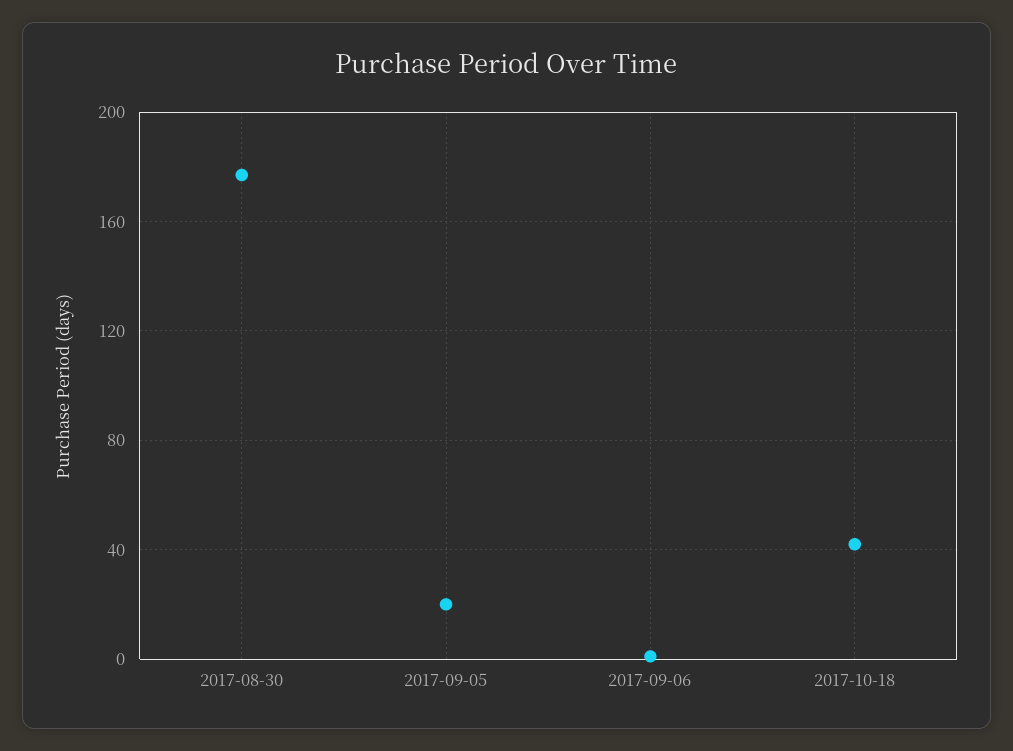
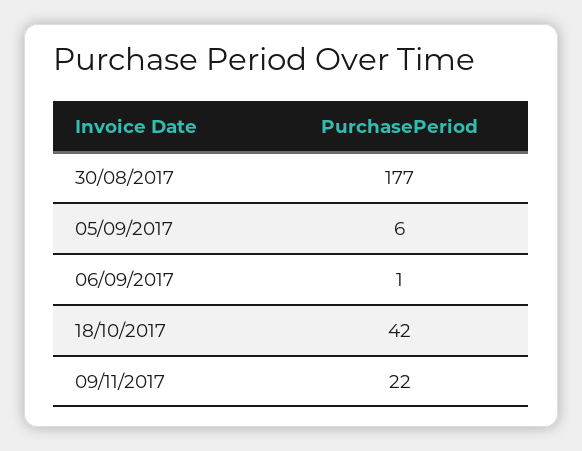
2017-09-05: 20 -> 6
09/11/2017: none -> 22

